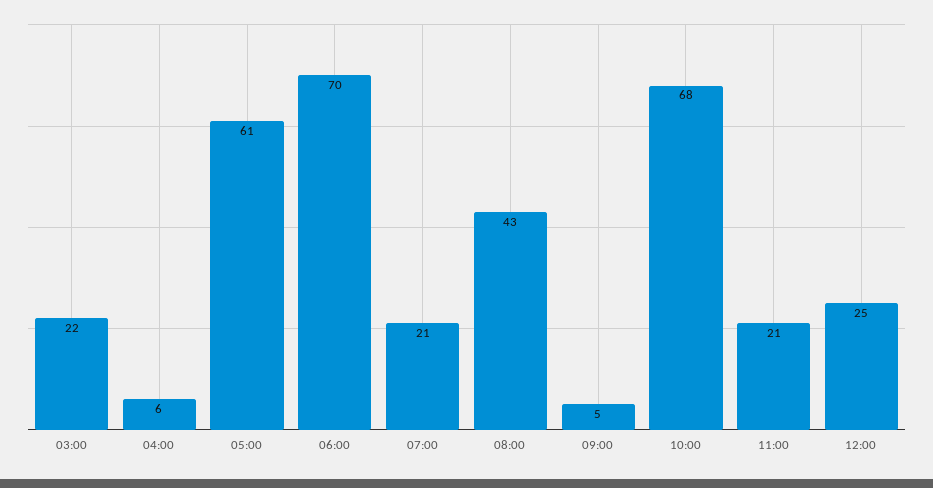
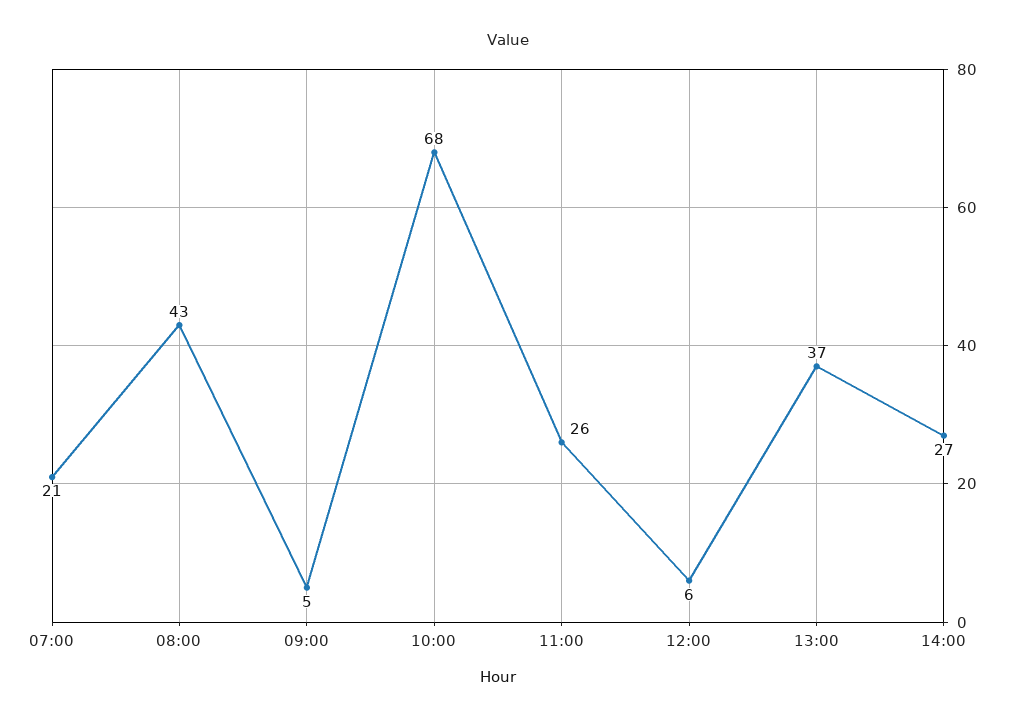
03:00: 22 -> none
04:00: 6 -> none
05:00: 61 -> none
06:00: 70 -> none
11:00: 21 -> 26
12:00: 25 -> 6
13:00: none -> 37
14:00: none -> 27

